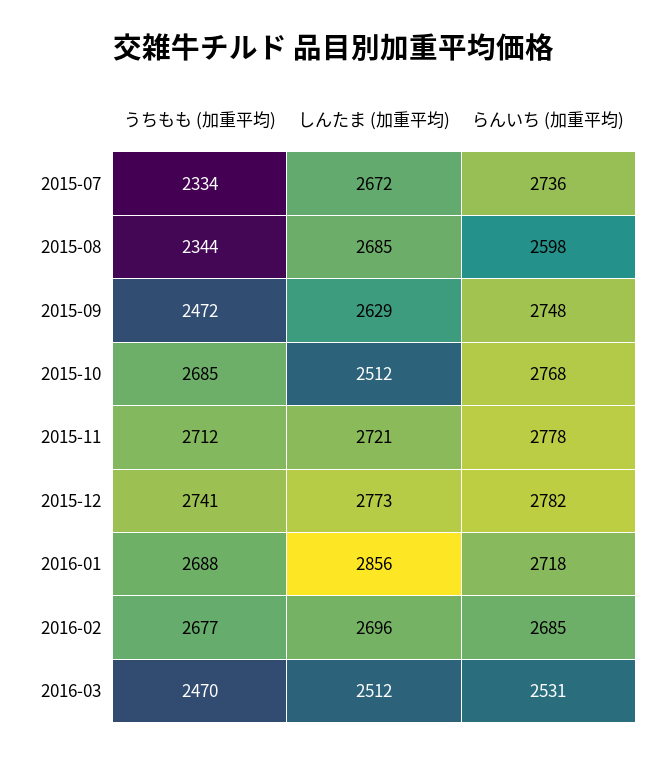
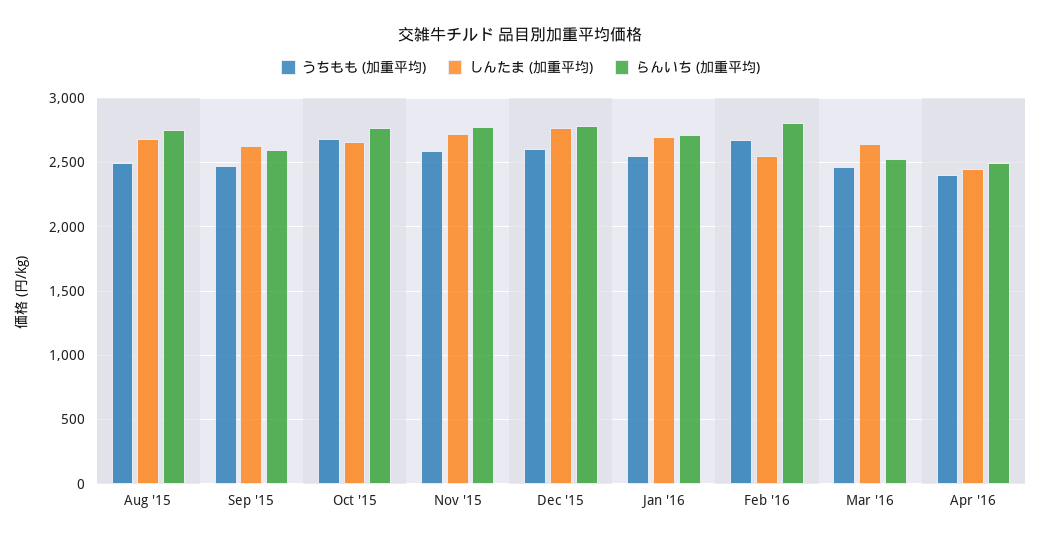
うちもも (加重平均), 2015-07: 2334 -> none
しんたま (加重平均), 2015-07: 2672 -> none
らんいち (加重平均), 2015-07: 2736 -> none
うちもも (加重平均), 2015-08: 2344 -> 2500
らんいち (加重平均), 2015-08: 2598 -> 2750
らんいち (加重平均), 2015-09: 2748 -> 2600
しんたま (加重平均), 2015-10: 2512 -> 2650
うちもも (加重平均), 2015-11: 2712 -> 2600
うちもも (加重平均), 2015-12: 2741 -> 2600
うちもも (加重平均), 2016-01: 2688 -> 2550
しんたま (加重平均), 2016-01: 2856 -> 2700
しんたま (加重平均), 2016-02: 2696 -> 2550
らんいち (加重平均), 2016-02: 2685 -> 2800
しんたま (加重平均), 2016-03: 2512 -> 2650
うちもも (加重平均), Apr '16: none -> 2400
しんたま (加重平均), Apr '16: none -> 2450
らんいち (加重平均), Apr '16: none -> 2500

